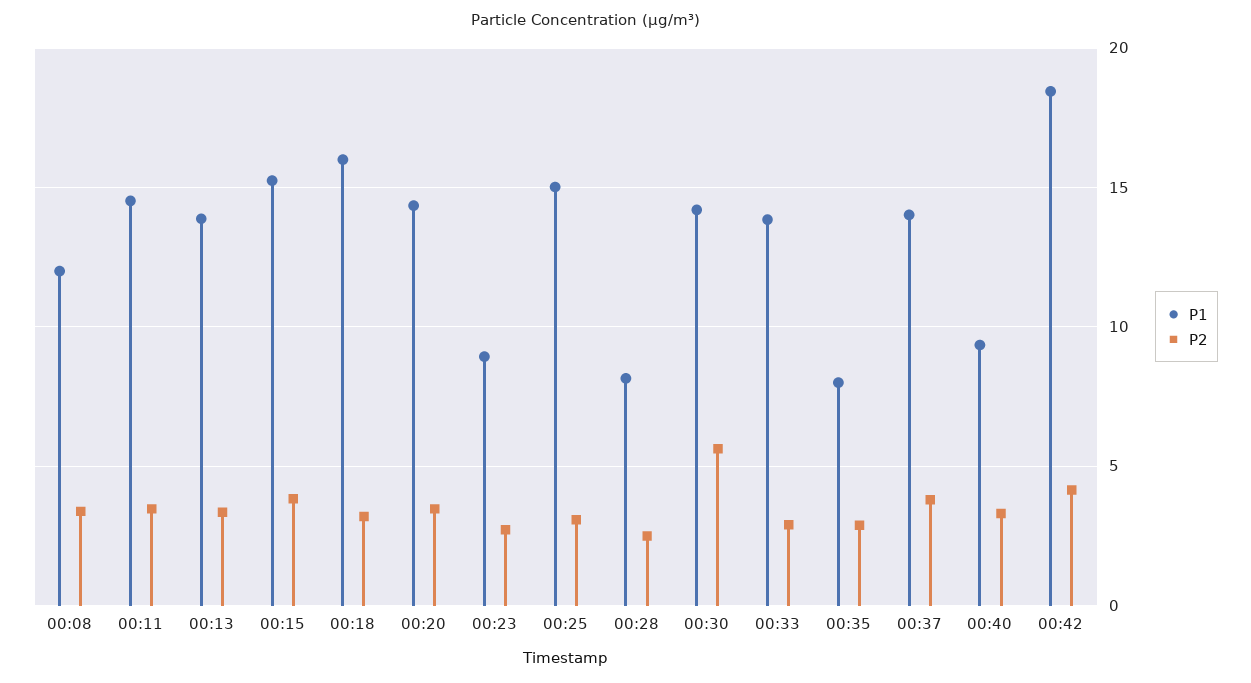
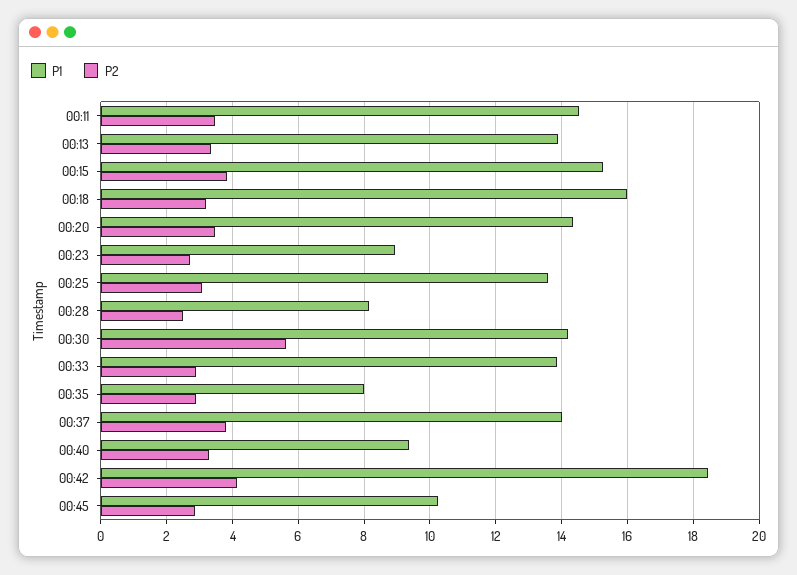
P1, 00:08: 12 -> none
P2, 00:08: 3.5 -> none
P1, 00:25: 15 -> 13.6
P1, 00:45: none -> 10.2
P2, 00:45: none -> 2.8

